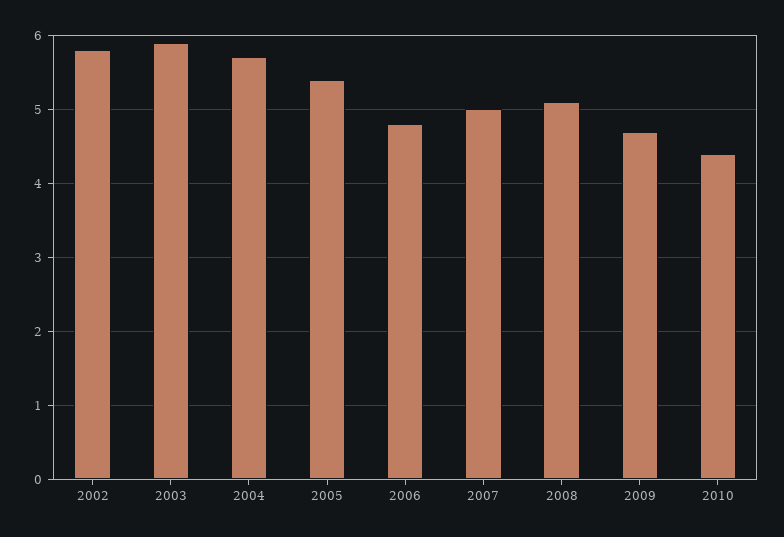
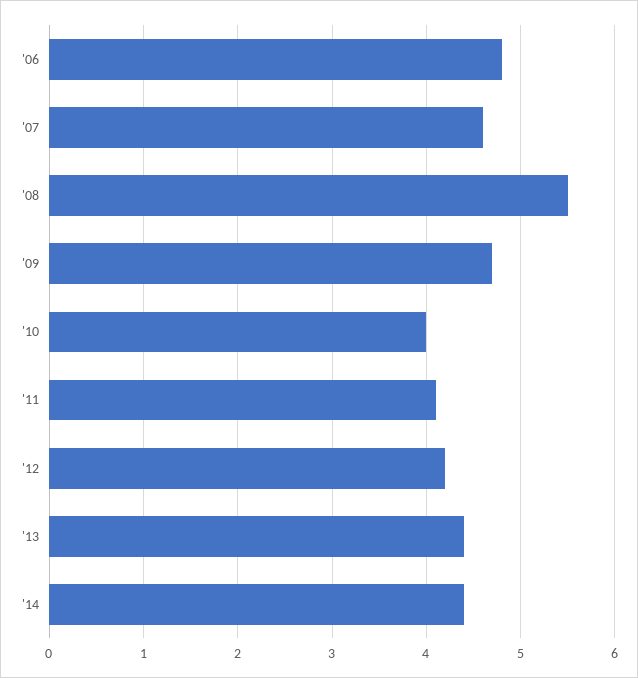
2002: 5.8 -> none
2003: 5.9 -> none
2004: 5.7 -> none
2005: 5.4 -> none
2007: 5 -> 4.6
2008: 5.1 -> 5.5
2010: 4.4 -> 4
'11: none -> 4.1
'12: none -> 4.2
'13: none -> 4.4
'14: none -> 4.4

